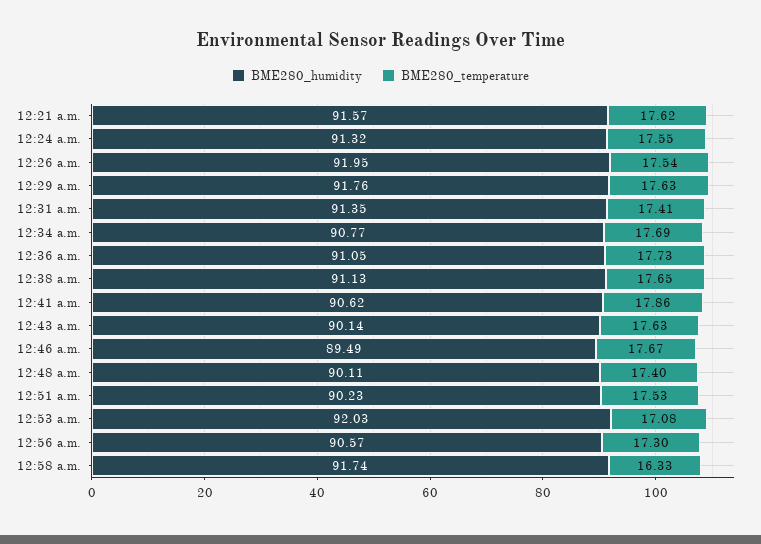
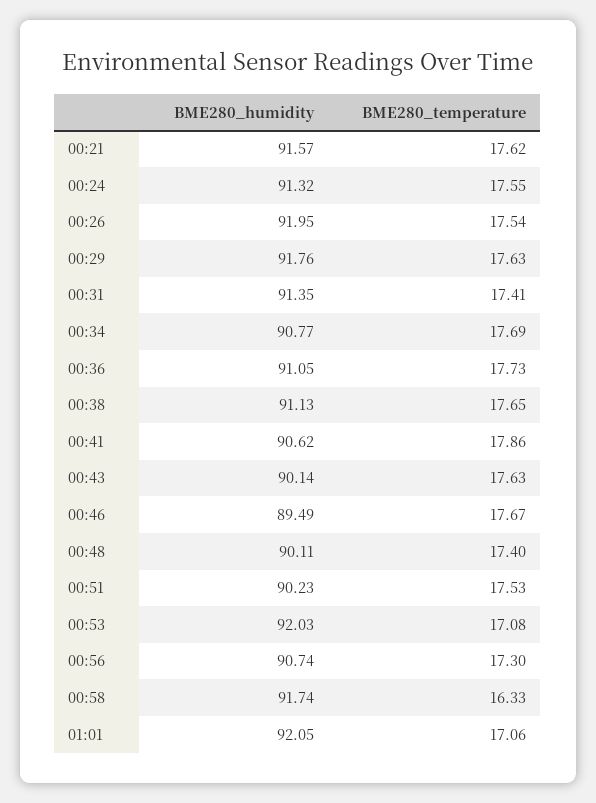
BME280_humidity, 12:56 a.m.: 90.57 -> 90.74
BME280_humidity, 01:01: none -> 92.05
BME280_temperature, 01:01: none -> 17.06

